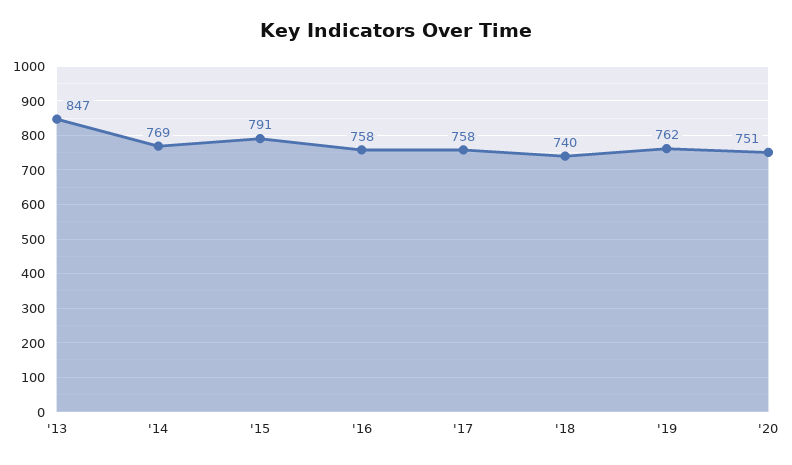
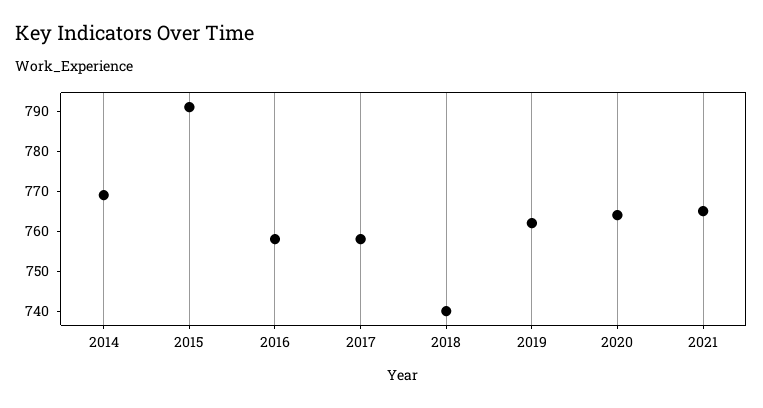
'13: 847 -> none
'20: 751 -> 765
2021: none -> 765

